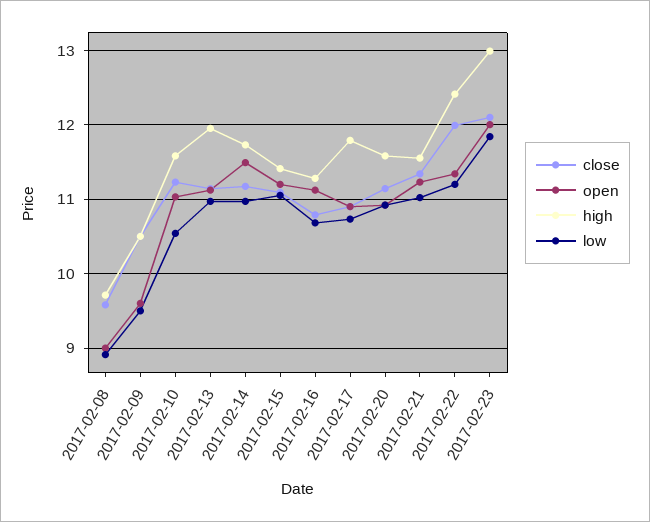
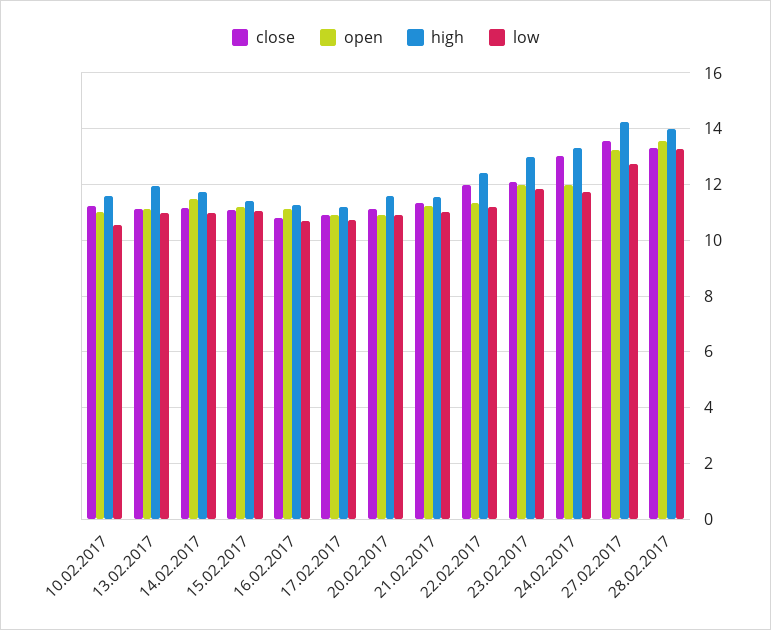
close, 2017-02-08: 9.6 -> none
open, 2017-02-08: 9 -> none
high, 2017-02-08: 9.7 -> none
low, 2017-02-08: 8.9 -> none
close, 2017-02-09: 10.5 -> none
open, 2017-02-09: 9.6 -> none
high, 2017-02-09: 10.5 -> none
low, 2017-02-09: 9.5 -> none
high, 2017-02-17: 11.8 -> 11.25
close, 24.02.2017: none -> 13
open, 24.02.2017: none -> 12
high, 24.02.2017: none -> 13.25
low, 24.02.2017: none -> 11.75
close, 27.02.2017: none -> 13.5
open, 27.02.2017: none -> 13.25
high, 27.02.2017: none -> 14.25
low, 27.02.2017: none -> 12.75
close, 28.02.2017: none -> 13.25
open, 28.02.2017: none -> 13.5
high, 28.02.2017: none -> 14
low, 28.02.2017: none -> 13.25

